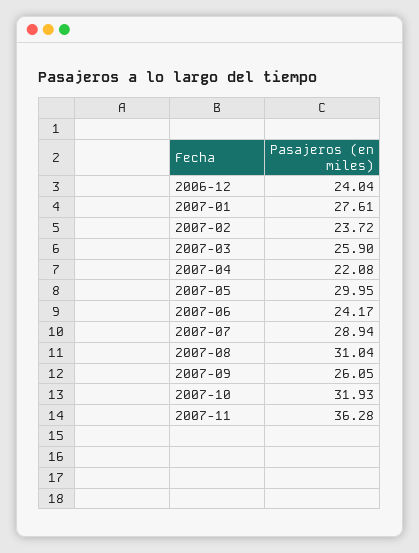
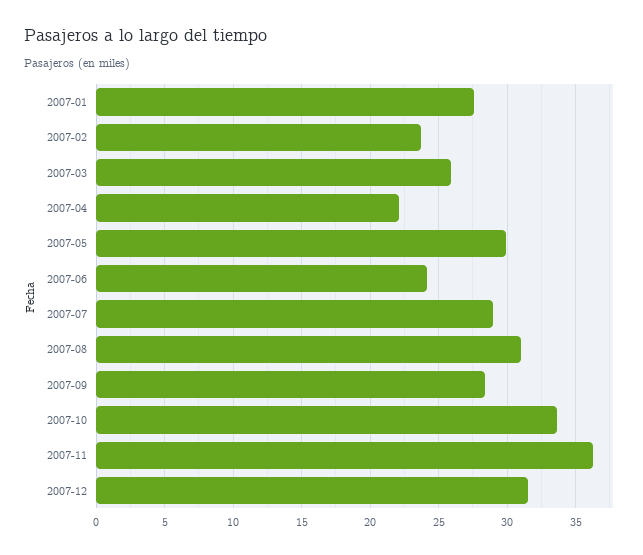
2006-12: 24.04 -> none
2007-09: 26.05 -> 28.5
2007-10: 31.93 -> 33.5
2007-12: none -> 31.5

